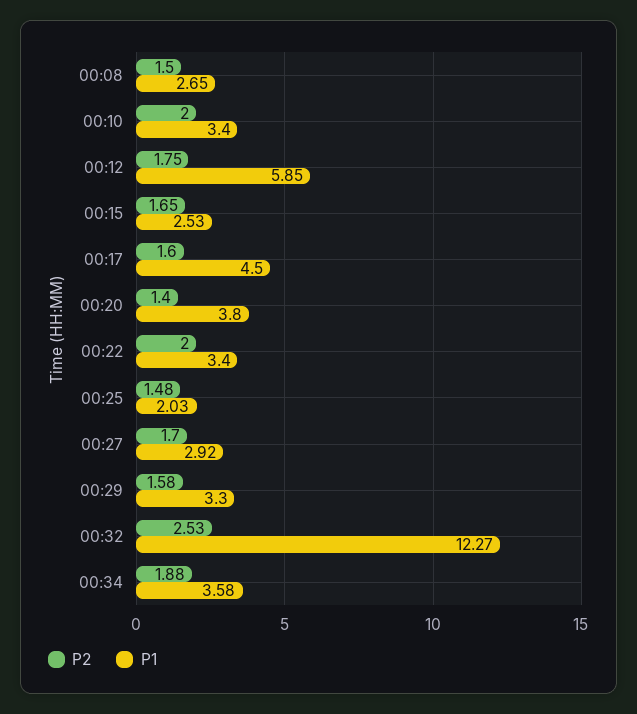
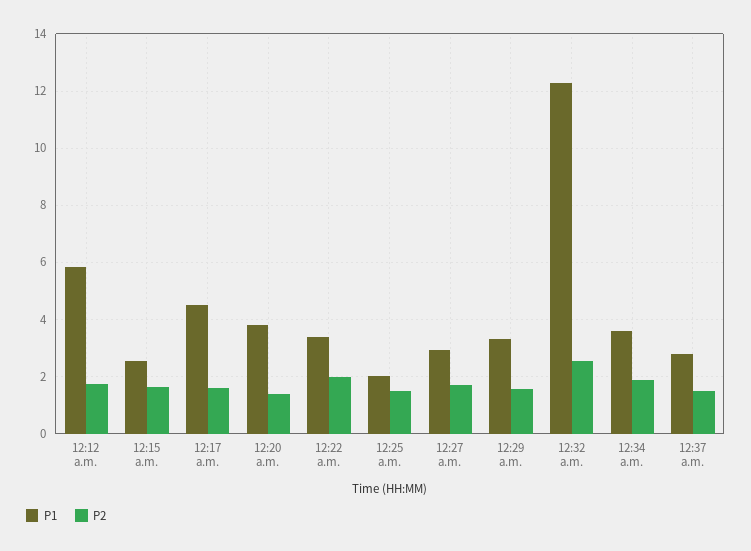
P2, 00:08: 1.5 -> none
P1, 00:08: 2.65 -> none
P2, 00:10: 2 -> none
P1, 00:10: 3.4 -> none
P1, 12:37 a.m.: none -> 2.75
P2, 12:37 a.m.: none -> 1.5

